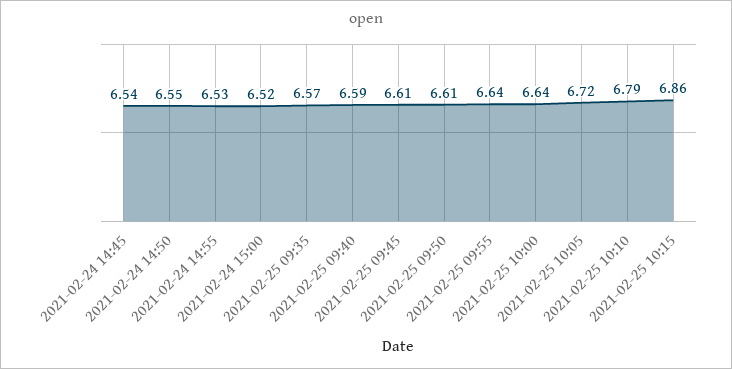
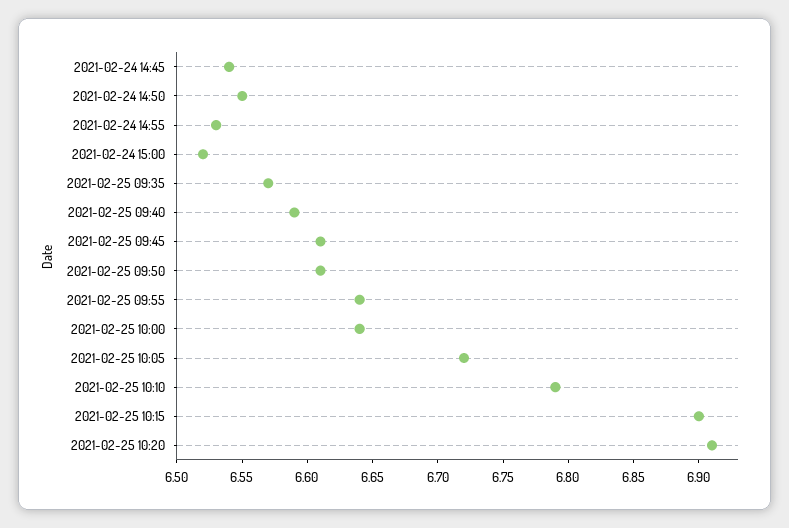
2021-02-25 10:15: 6.86 -> 6.9
2021-02-25 10:20: none -> 6.91

